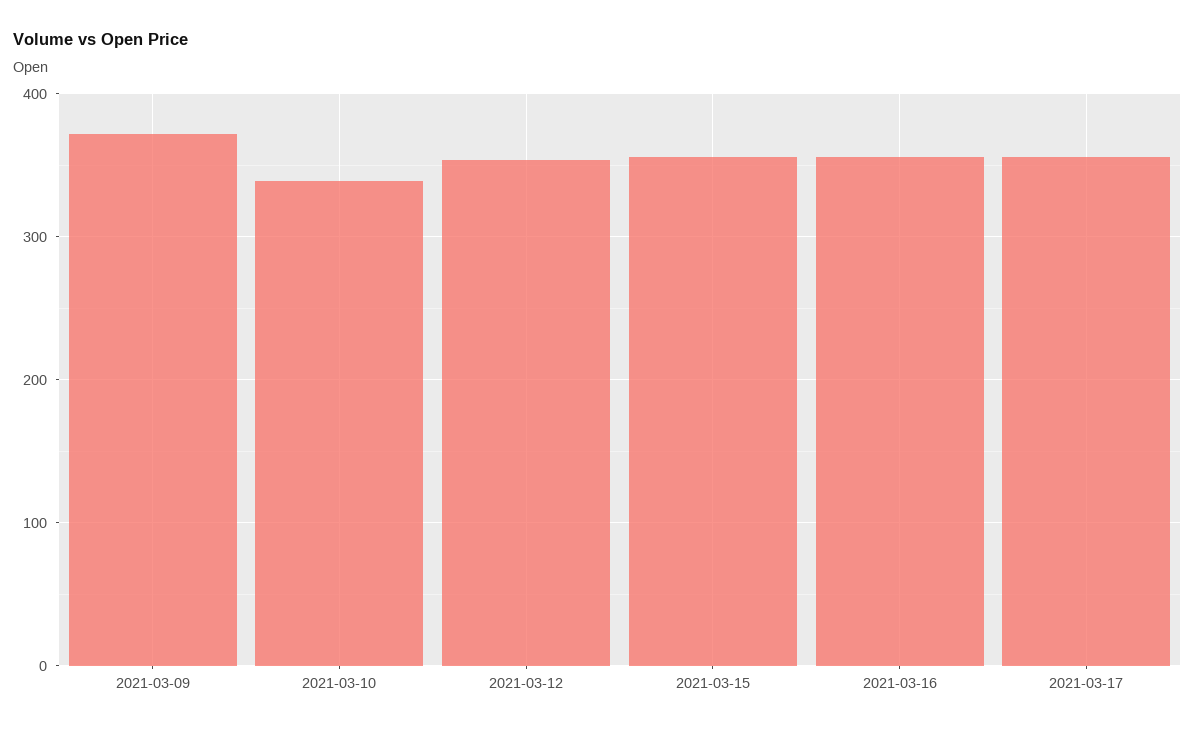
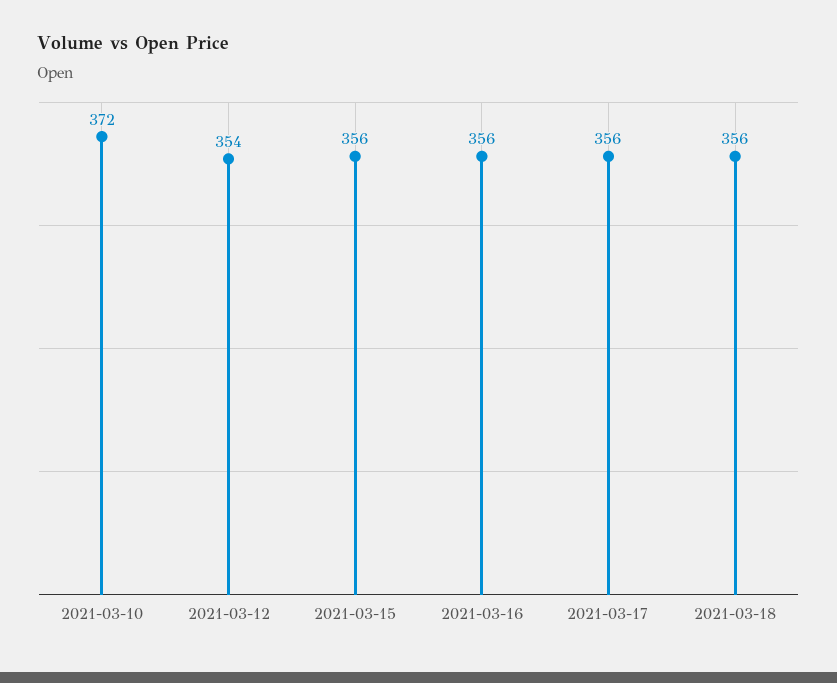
2021-03-09: 370 -> none
2021-03-10: 340 -> 372
2021-03-18: none -> 356

